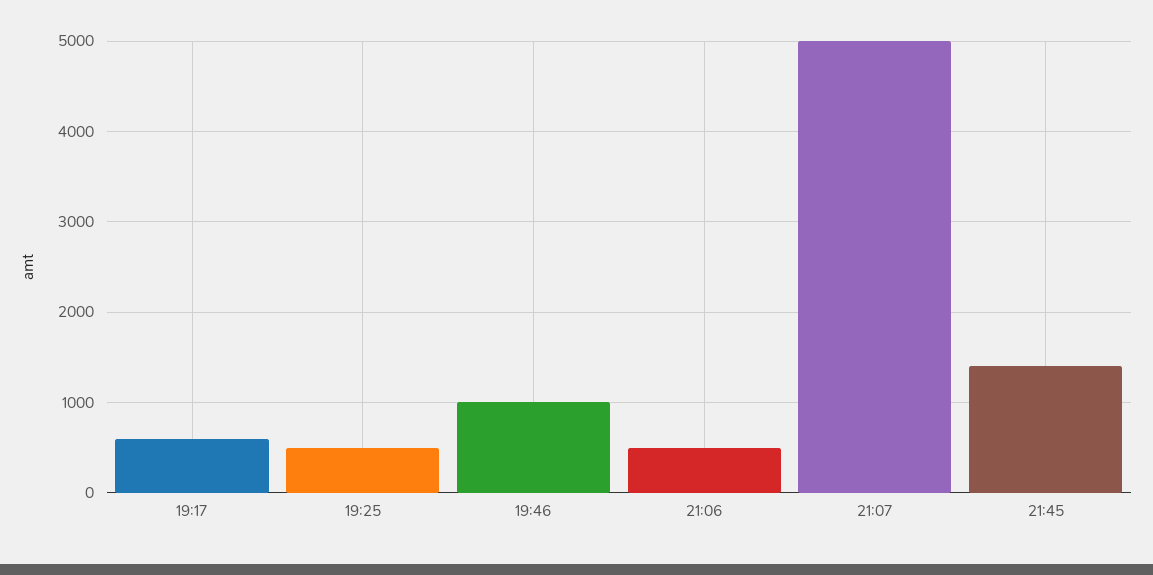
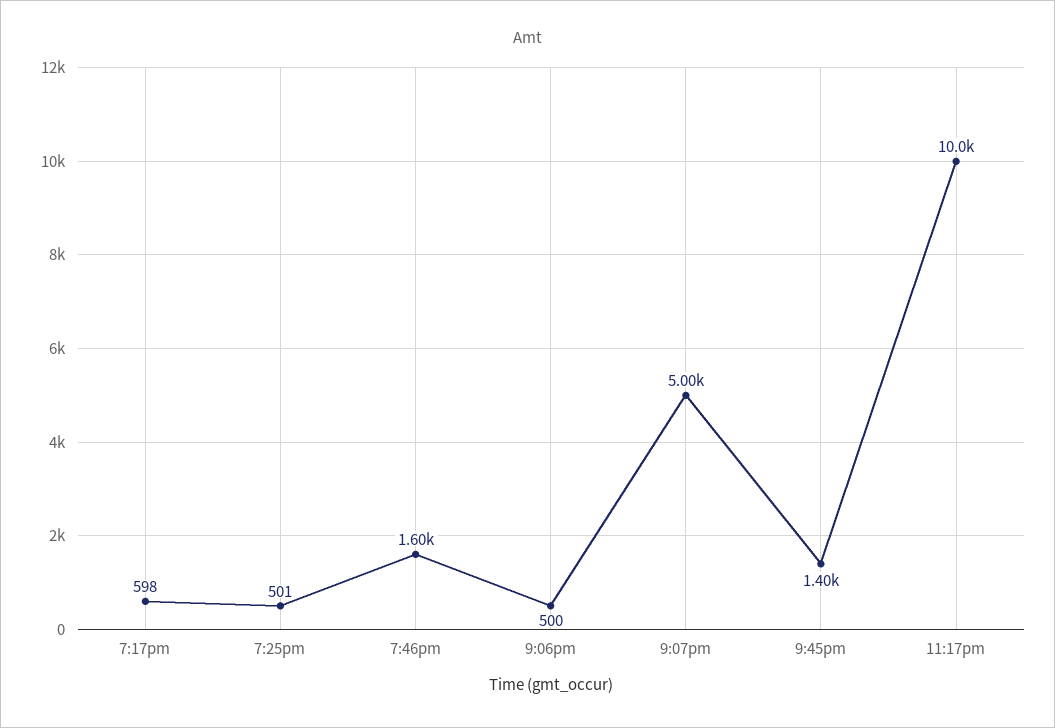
19:46: 1000 -> 1600
11:17pm: none -> 10000

